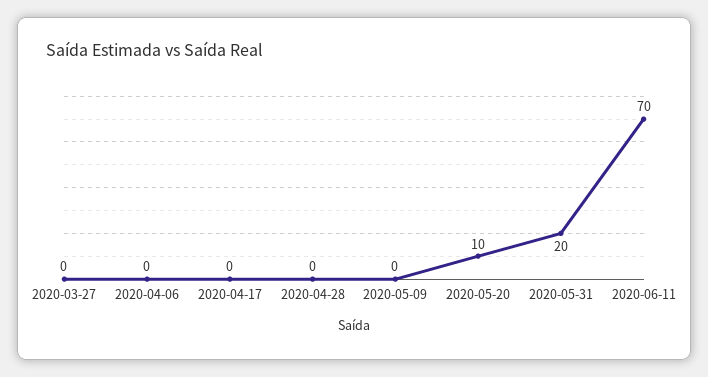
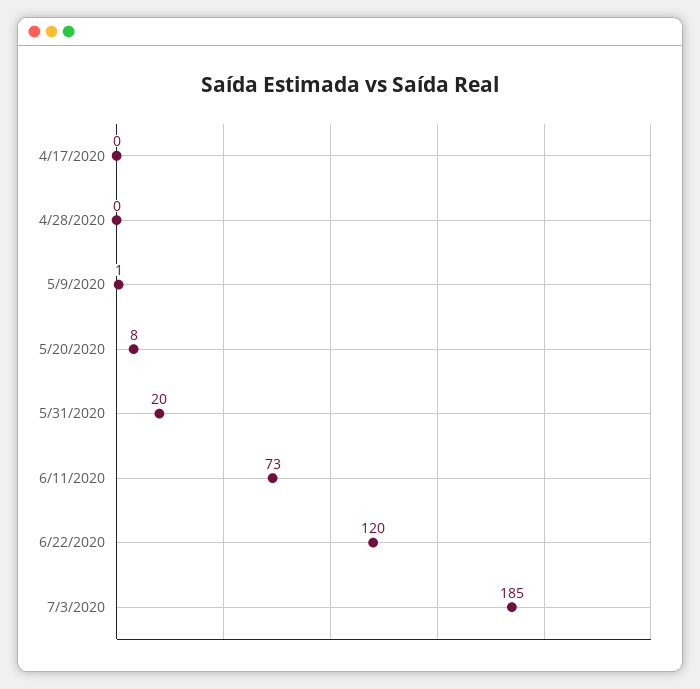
2020-03-27: 0 -> none
2020-04-06: 0 -> none
2020-05-09: 0 -> 1
2020-05-20: 10 -> 8
2020-06-11: 70 -> 73
6/22/2020: none -> 120
7/3/2020: none -> 185

